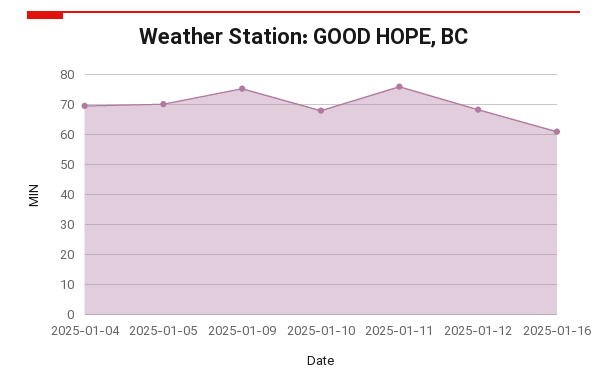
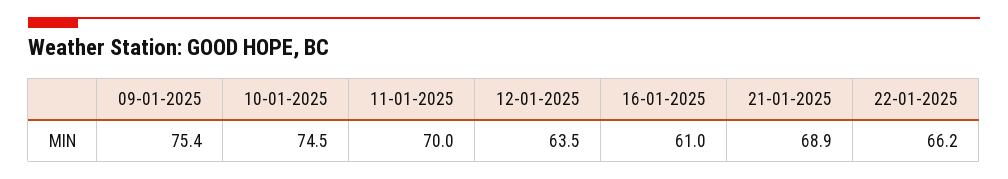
2025-01-04: 70 -> none
2025-01-05: 70 -> none
2025-01-10: 68 -> 74.5
2025-01-11: 76 -> 70
2025-01-12: 68 -> 63.5
21-01-2025: none -> 68.9
22-01-2025: none -> 66.2

